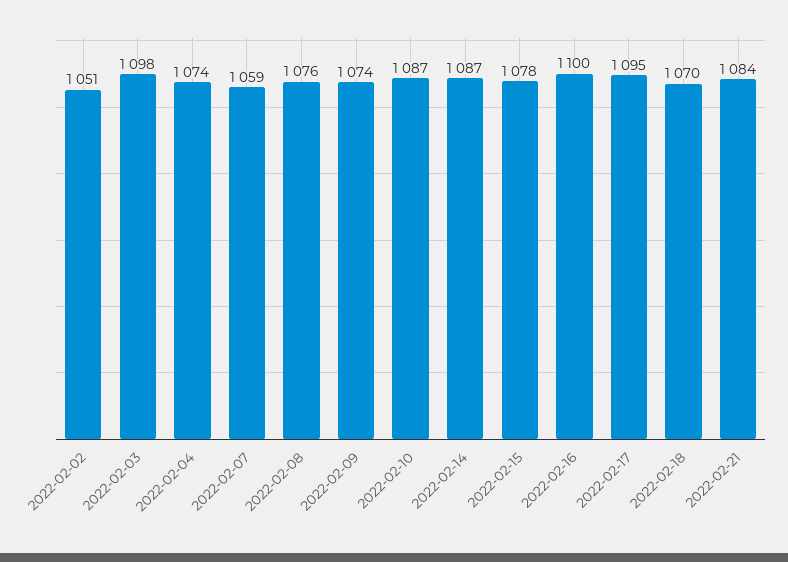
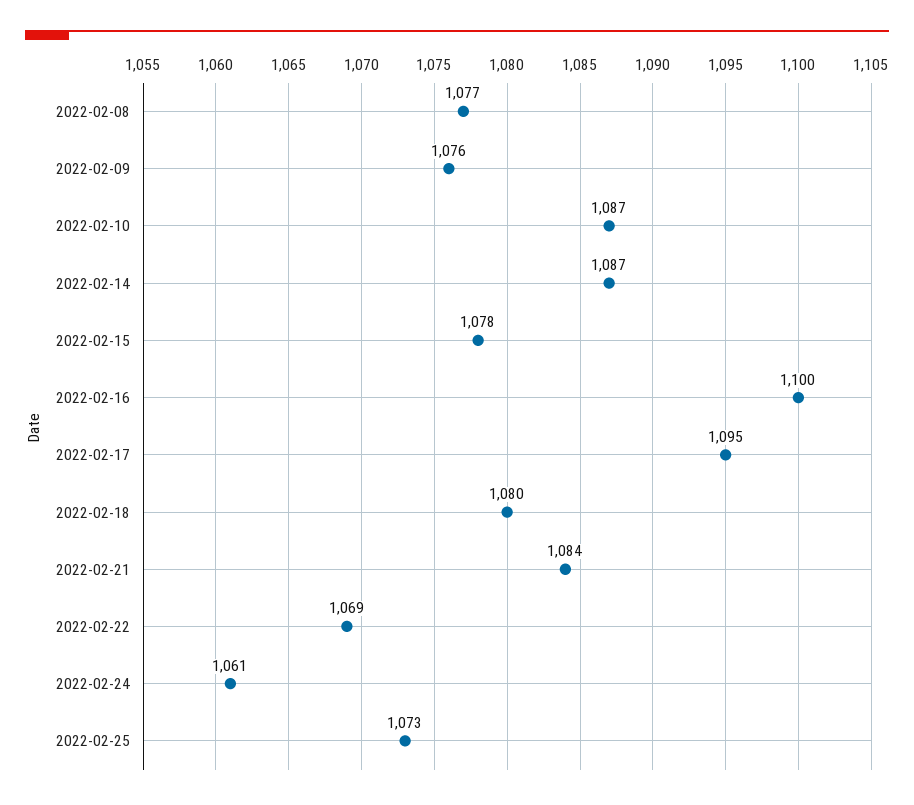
2022-02-02: 1051 -> none
2022-02-03: 1098 -> none
2022-02-04: 1074 -> none
2022-02-07: 1059 -> none
2022-02-08: 1076 -> 1077
2022-02-09: 1074 -> 1076
2022-02-18: 1070 -> 1080
2022-02-22: none -> 1069
2022-02-24: none -> 1061
2022-02-25: none -> 1073

